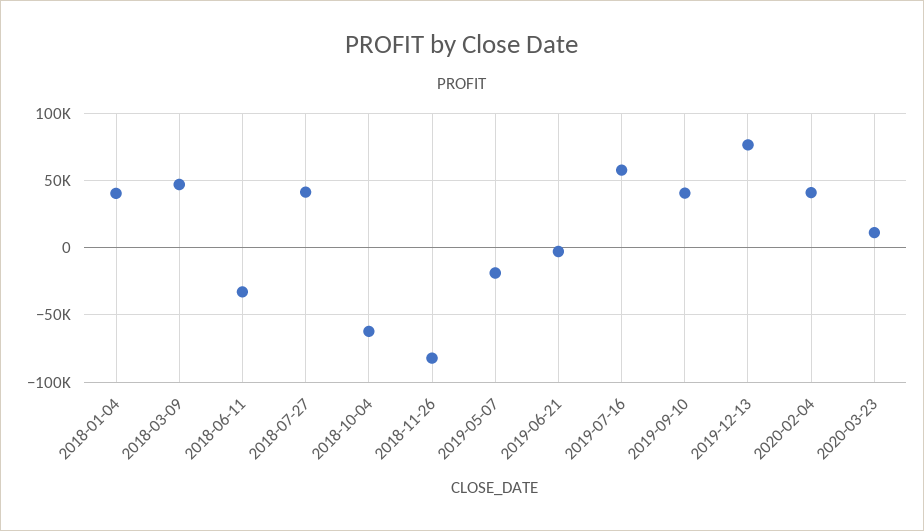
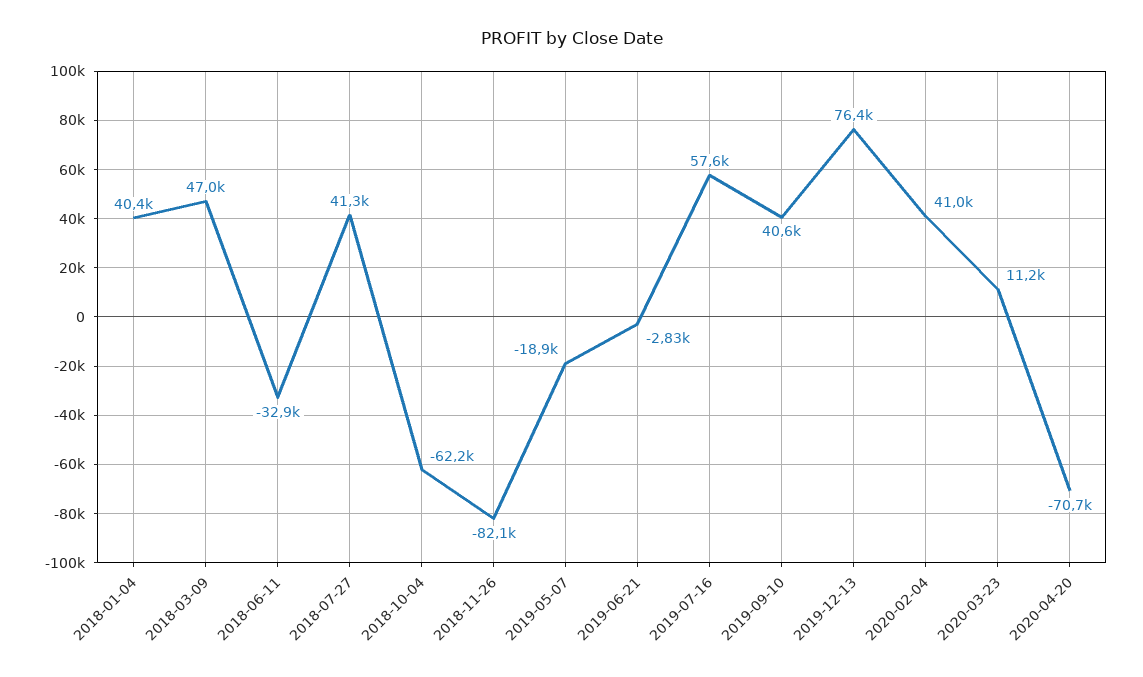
2020-04-20: none -> -70700

